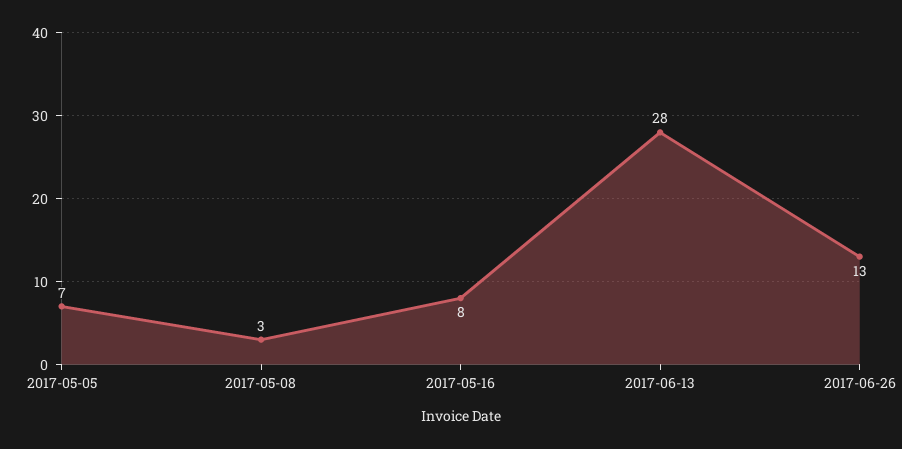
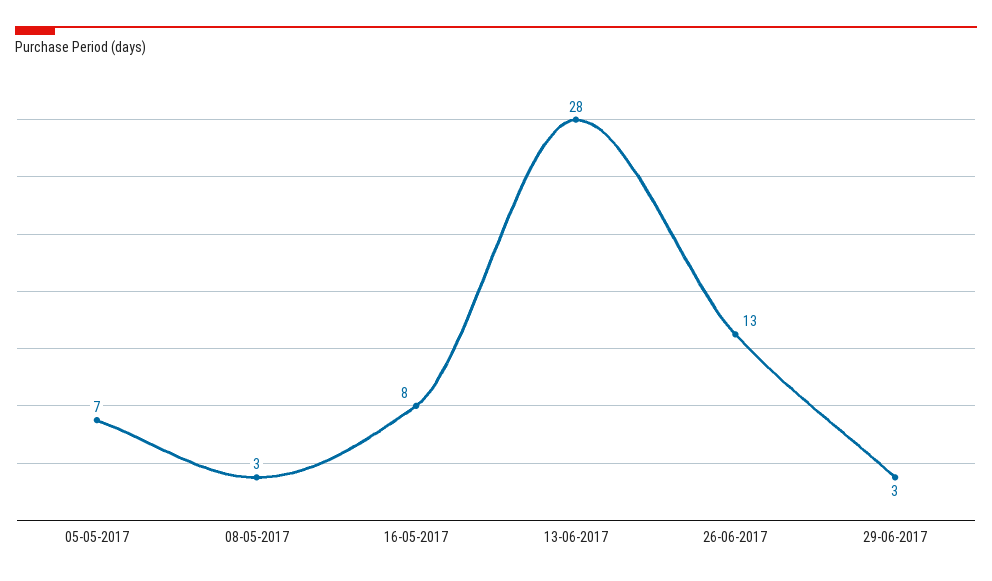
29-06-2017: none -> 3

